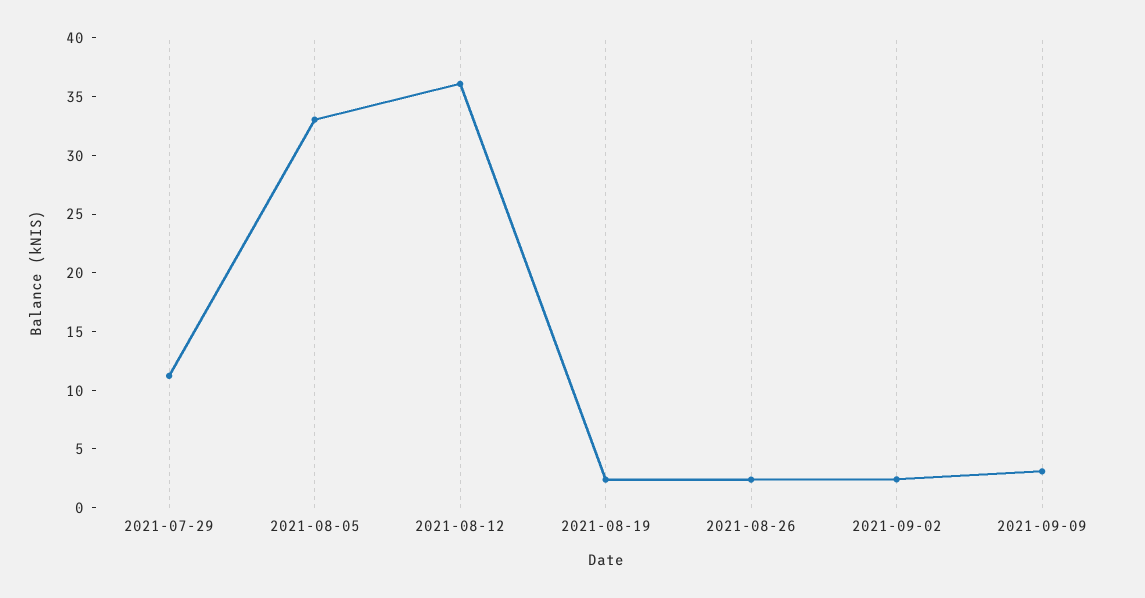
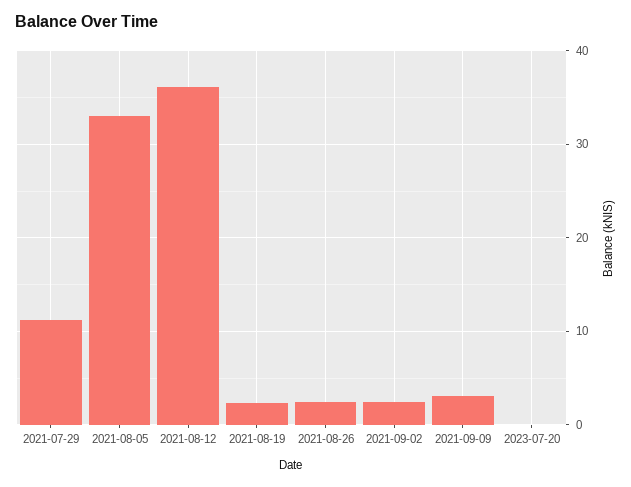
2023-07-20: none -> 0

